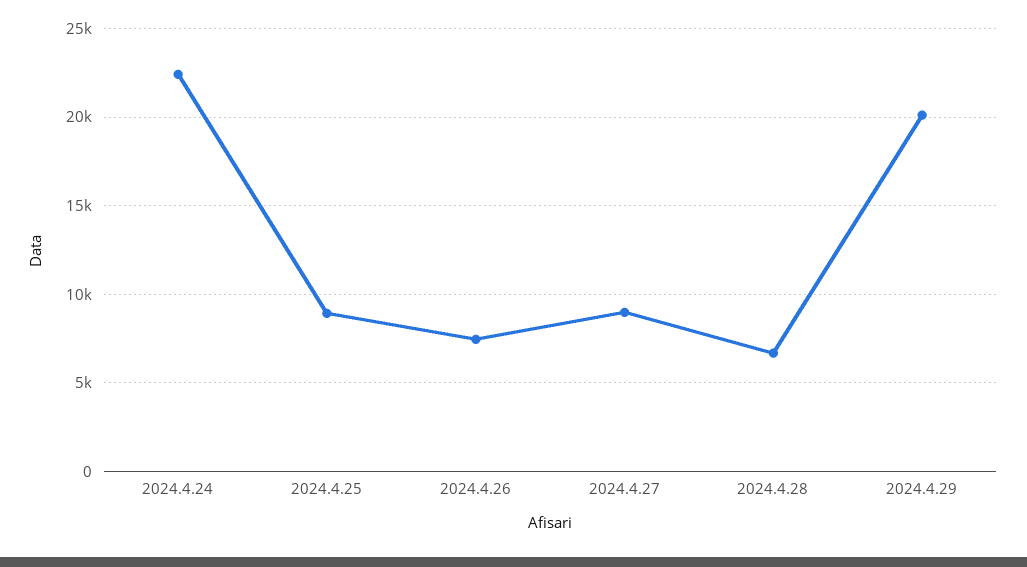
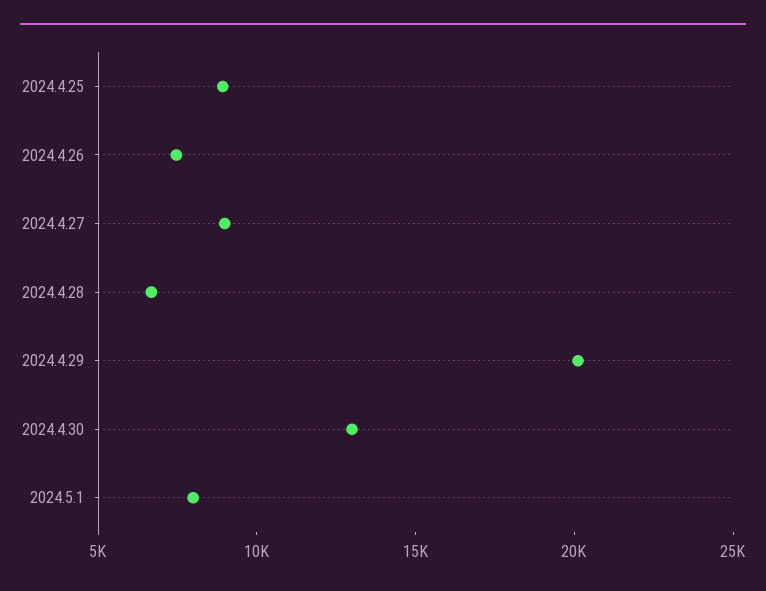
2024.4.24: 22500 -> none
2024.4.30: none -> 13000
2024.5.1: none -> 8000

